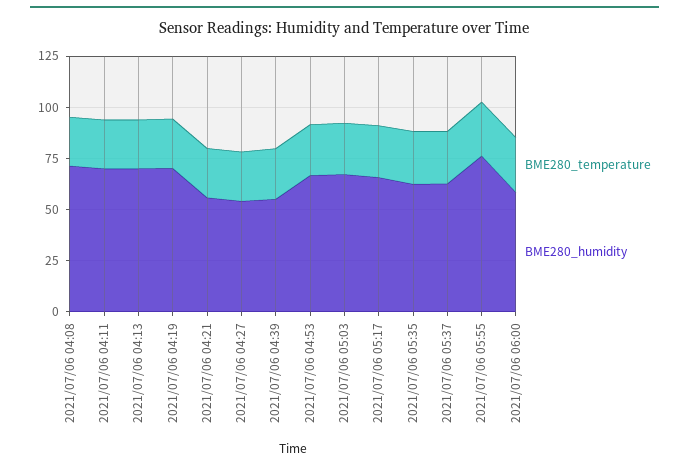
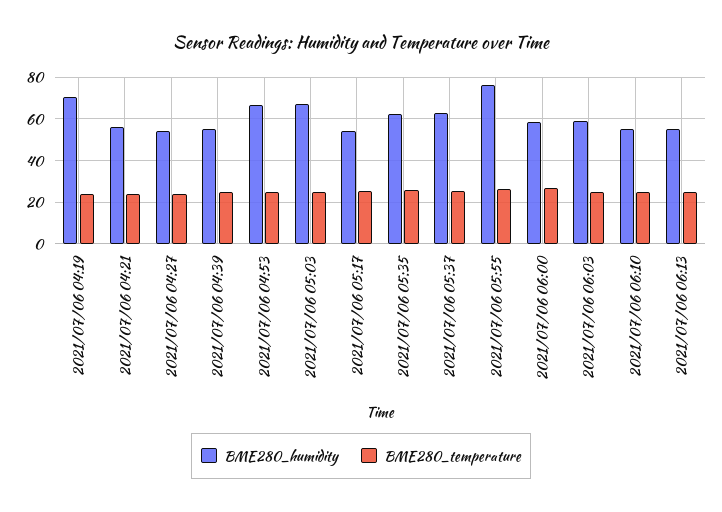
BME280_temperature, 2021/07/06 04:08: 25 -> none
BME280_humidity, 2021/07/06 04:08: 70 -> none
BME280_temperature, 2021/07/06 04:11: 25 -> none
BME280_humidity, 2021/07/06 04:11: 70 -> none
BME280_temperature, 2021/07/06 04:13: 25 -> none
BME280_humidity, 2021/07/06 04:13: 70 -> none
BME280_humidity, 2021/07/06 05:17: 65 -> 55
BME280_humidity, 2021/07/06 06:03: none -> 60
BME280_temperature, 2021/07/06 06:03: none -> 25
BME280_humidity, 2021/07/06 06:10: none -> 55
BME280_temperature, 2021/07/06 06:10: none -> 25
BME280_humidity, 2021/07/06 06:13: none -> 55
BME280_temperature, 2021/07/06 06:13: none -> 25

